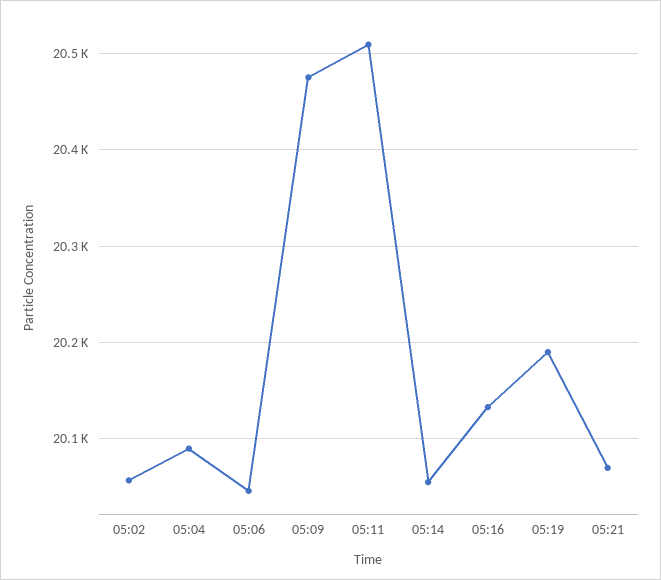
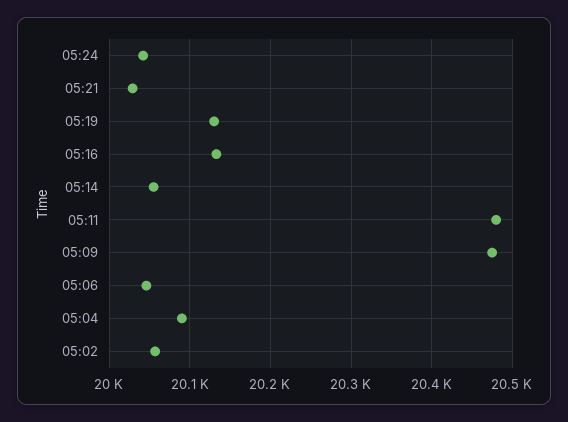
05:11: 20510 -> 20480
05:19: 20190 -> 20130
05:21: 20070 -> 20030
05:24: none -> 20040

